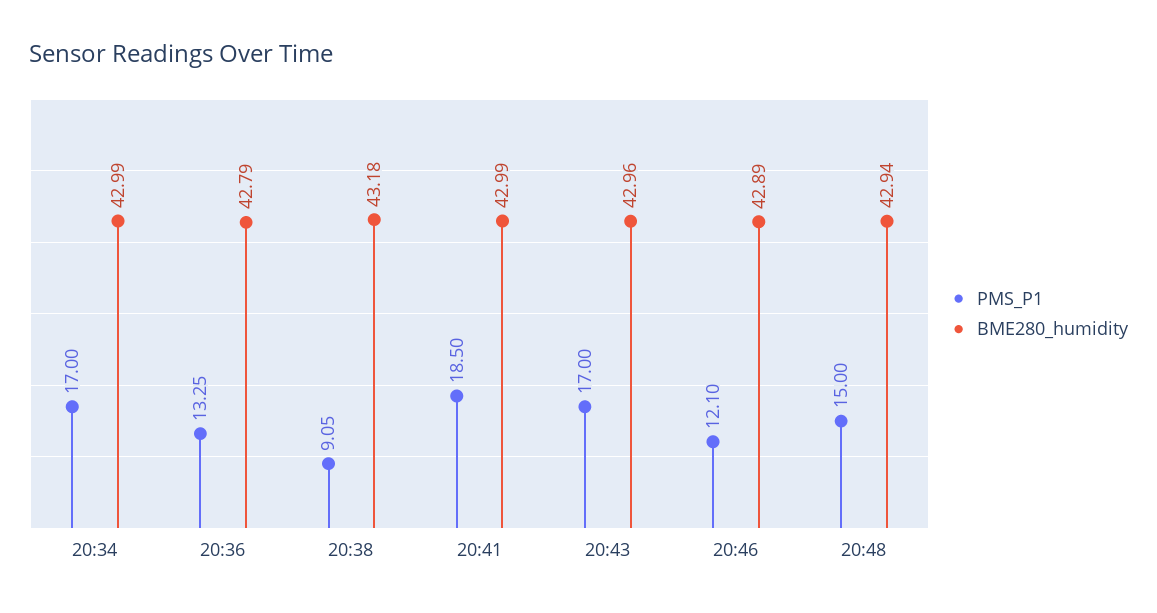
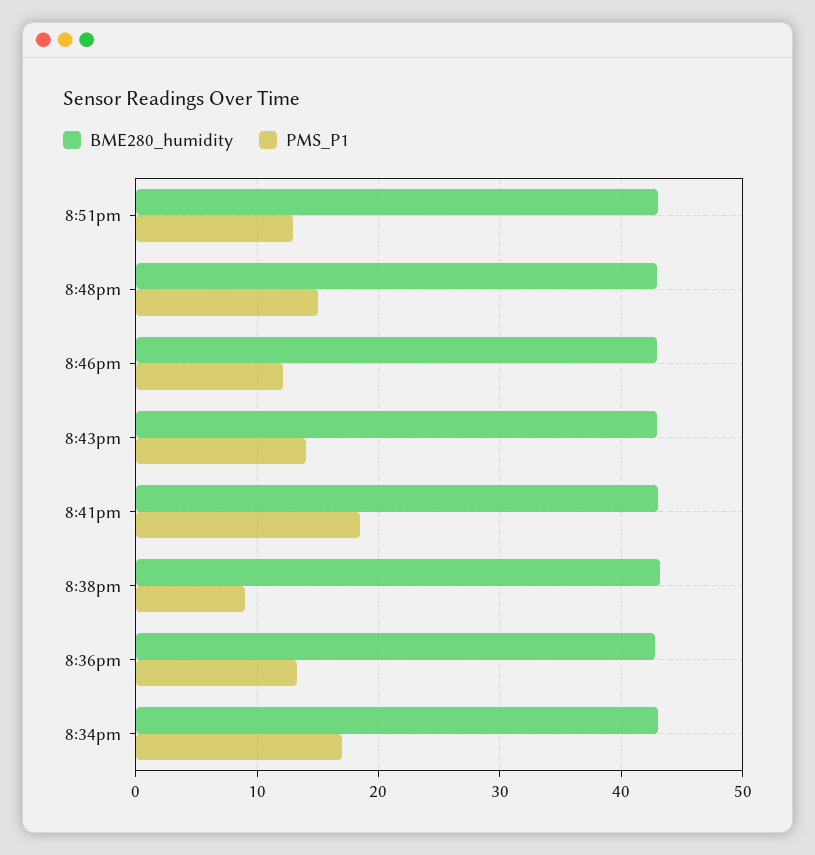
PMS_P1, 20:43: 17 -> 14
BME280_humidity, 8:51pm: none -> 43
PMS_P1, 8:51pm: none -> 13

